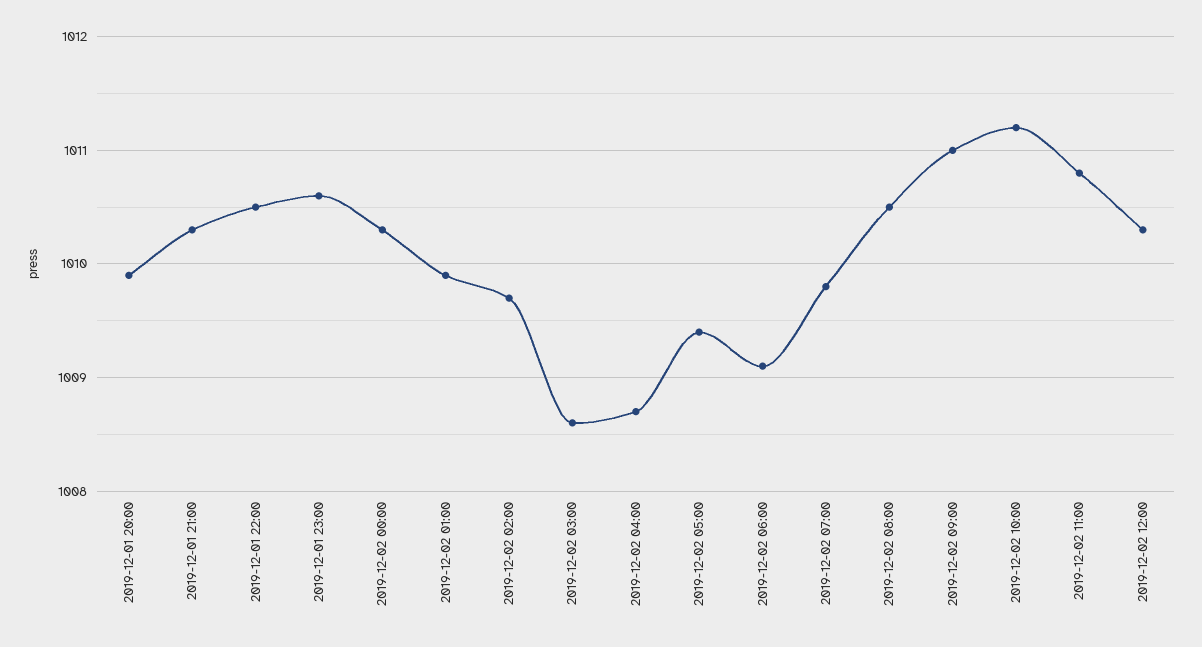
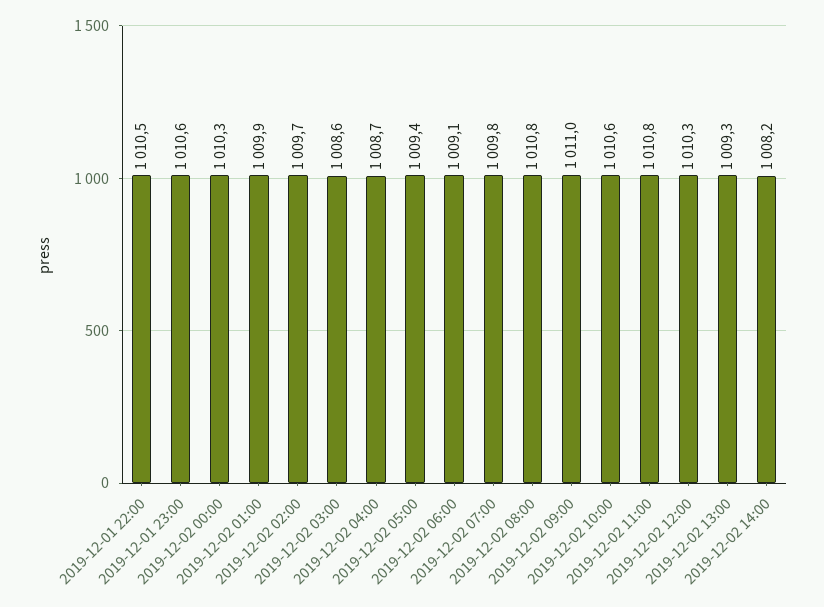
2019-12-01 20:00: 1009.9 -> none
2019-12-01 21:00: 1010.3 -> none
2019-12-02 08:00: 1010.5 -> 1010.8
2019-12-02 10:00: 1011.2 -> 1010.6
2019-12-02 13:00: none -> 1009.3
2019-12-02 14:00: none -> 1008.2

